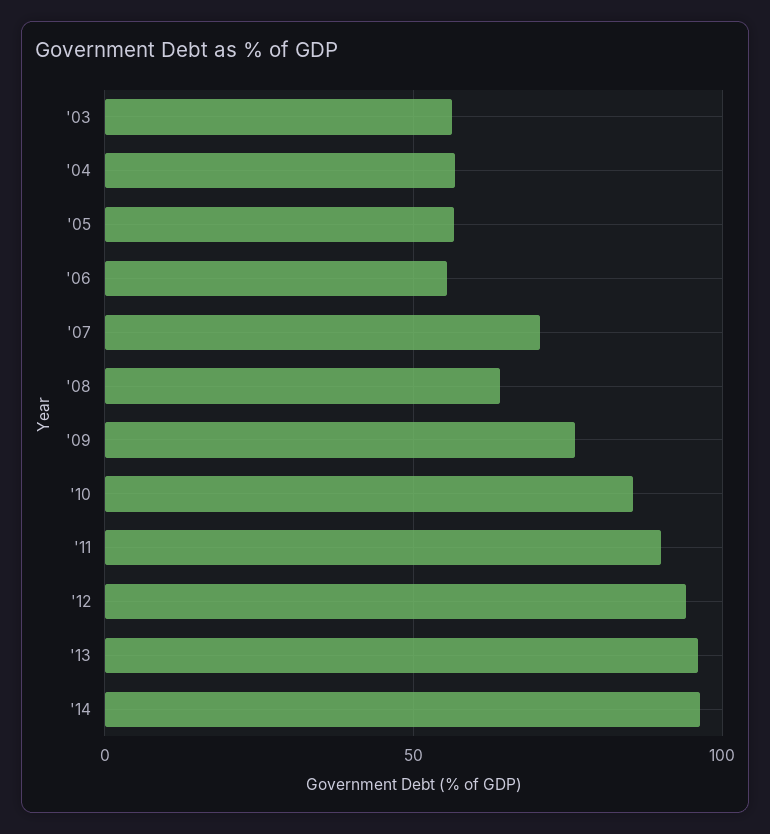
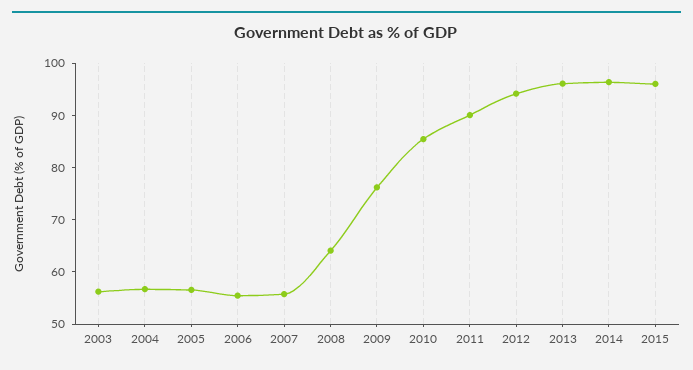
'07: 70 -> 56
2015: none -> 96

